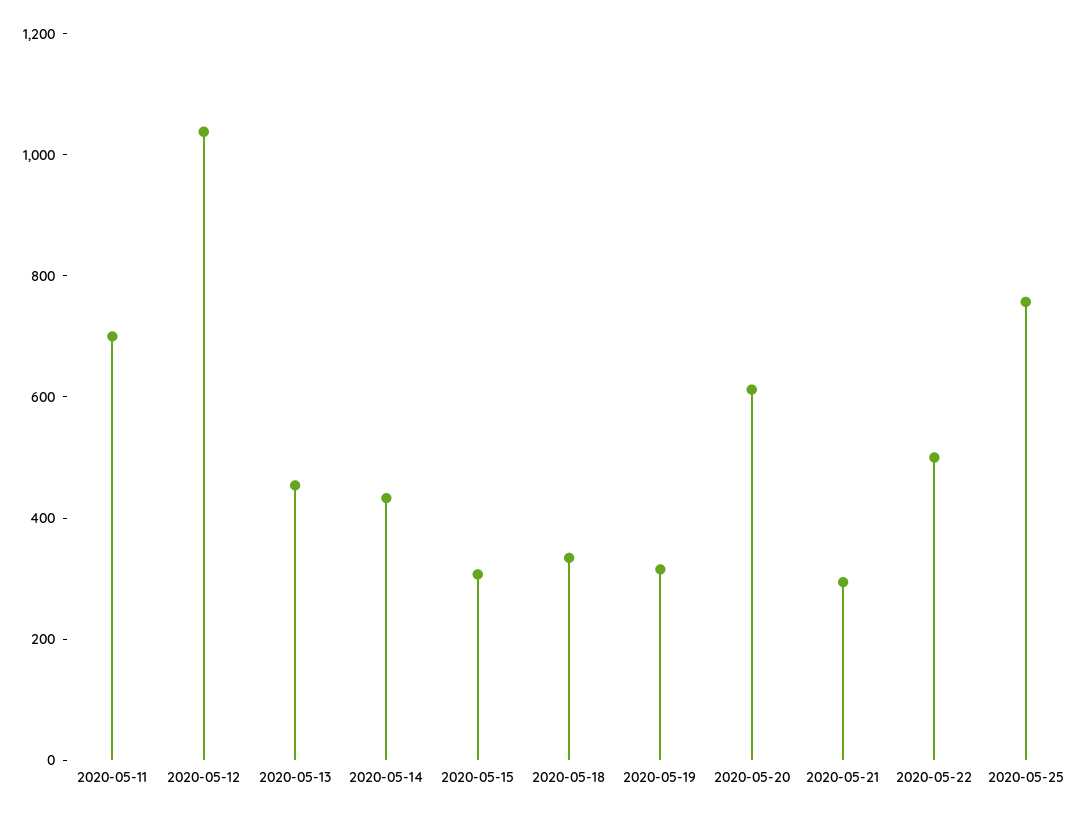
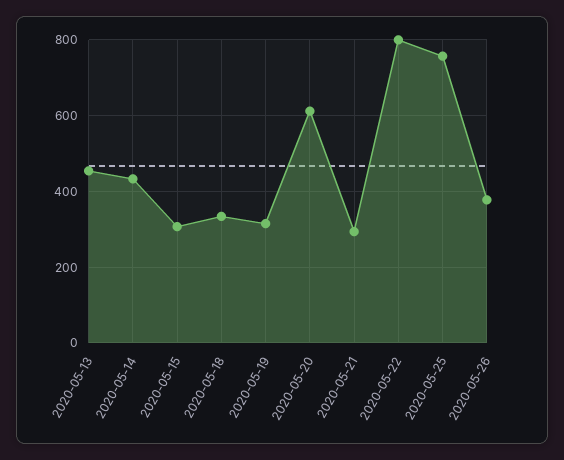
2020-05-11: 700 -> none
2020-05-12: 1050 -> none
2020-05-22: 500 -> 800
2020-05-26: none -> 380

